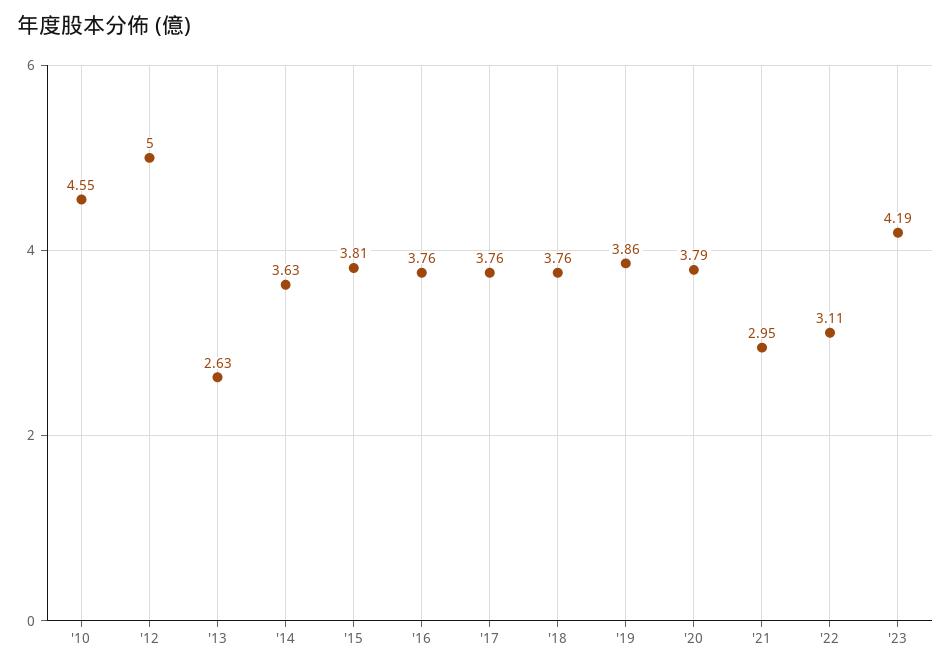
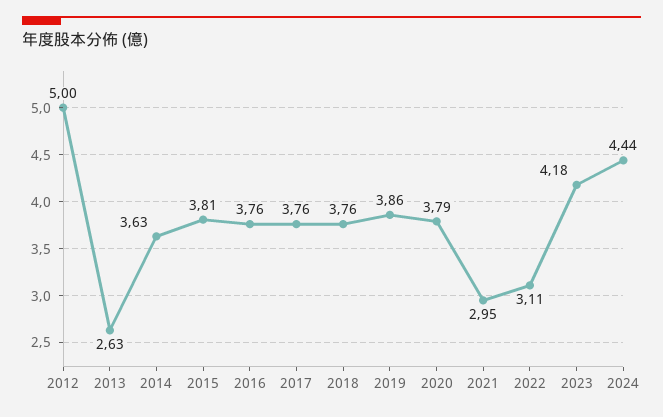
'10: 4.55 -> none
'23: 4.19 -> 4.18
2024: none -> 4.44

